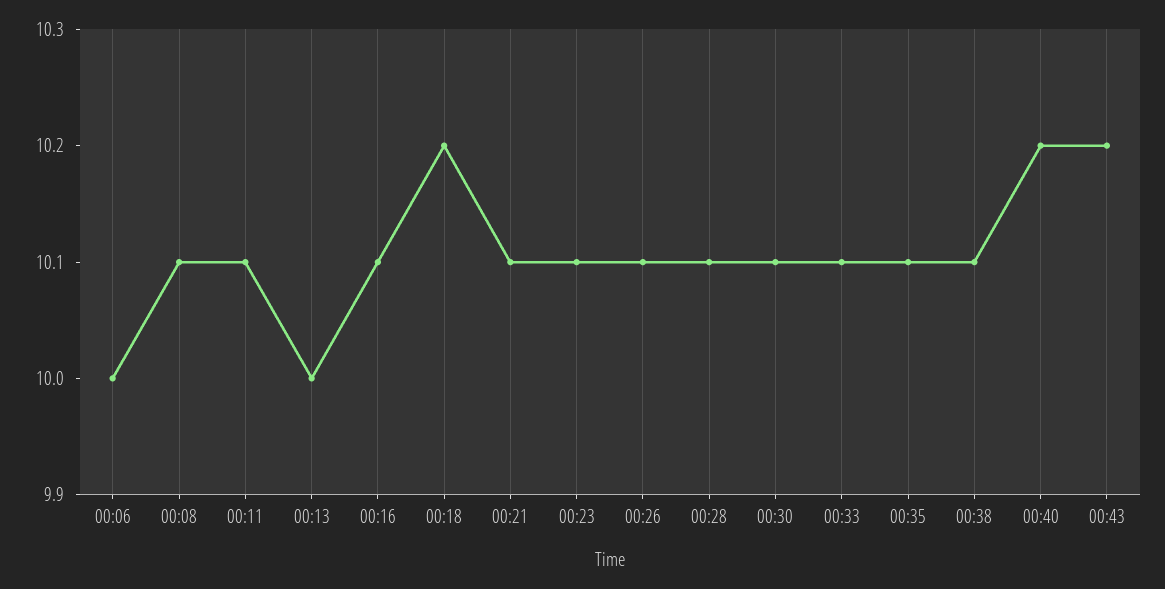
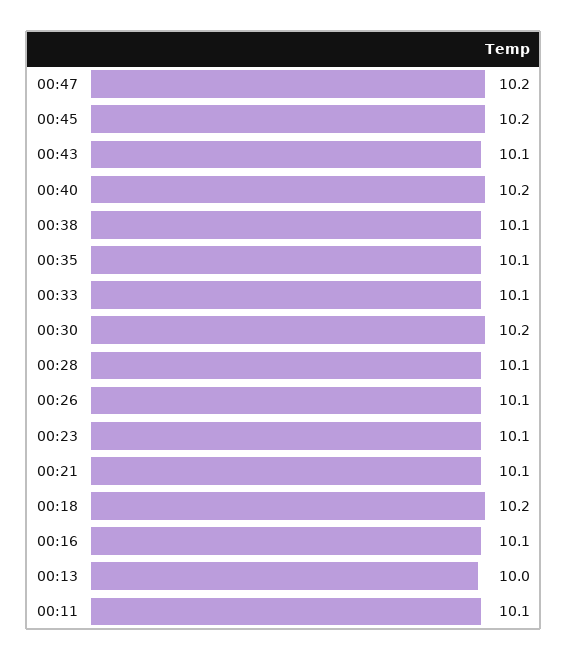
00:06: 10 -> none
00:08: 10.1 -> none
00:30: 10.1 -> 10.2
00:43: 10.2 -> 10.1
00:47: none -> 10.2
00:45: none -> 10.2

